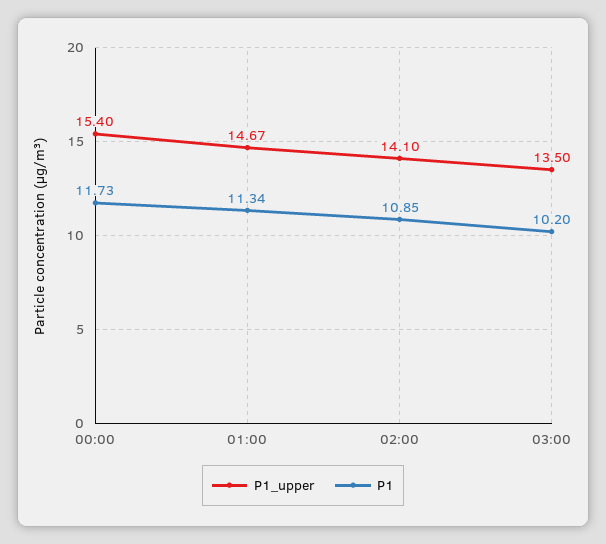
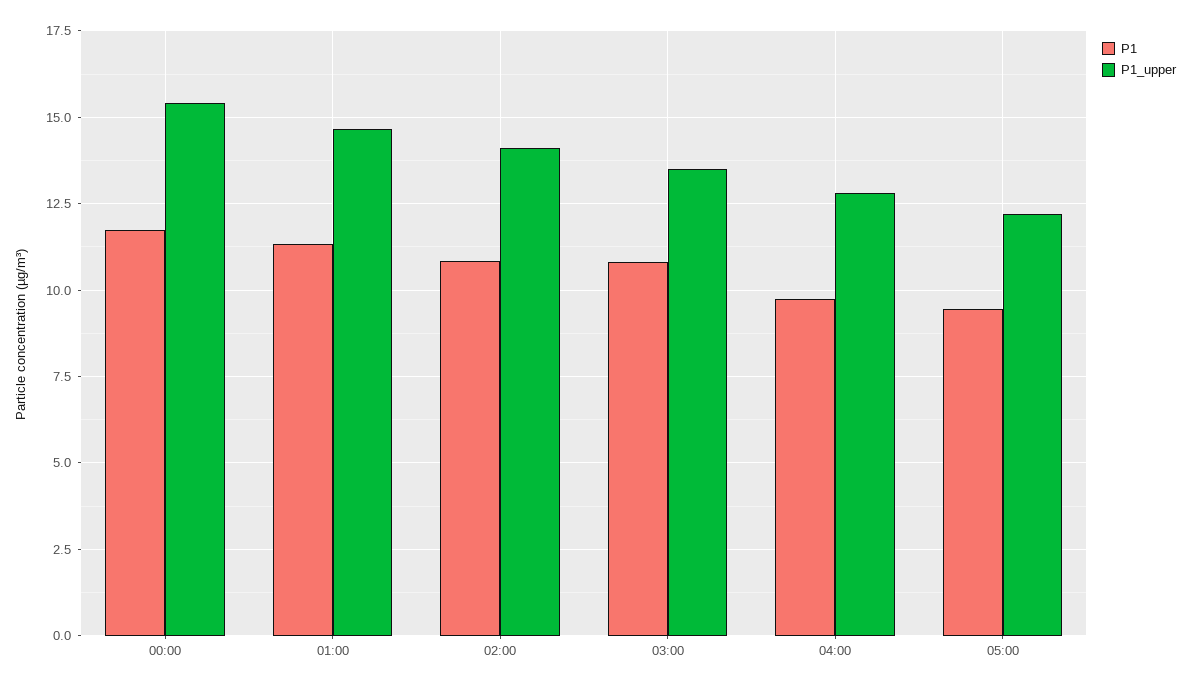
P1, 03:00: 10.2 -> 10.75
P1, 04:00: none -> 9.75
P1_upper, 04:00: none -> 12.75
P1, 05:00: none -> 9.5
P1_upper, 05:00: none -> 12.25

